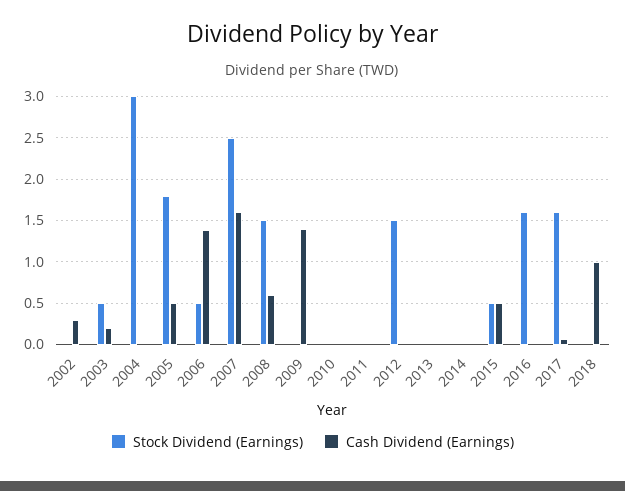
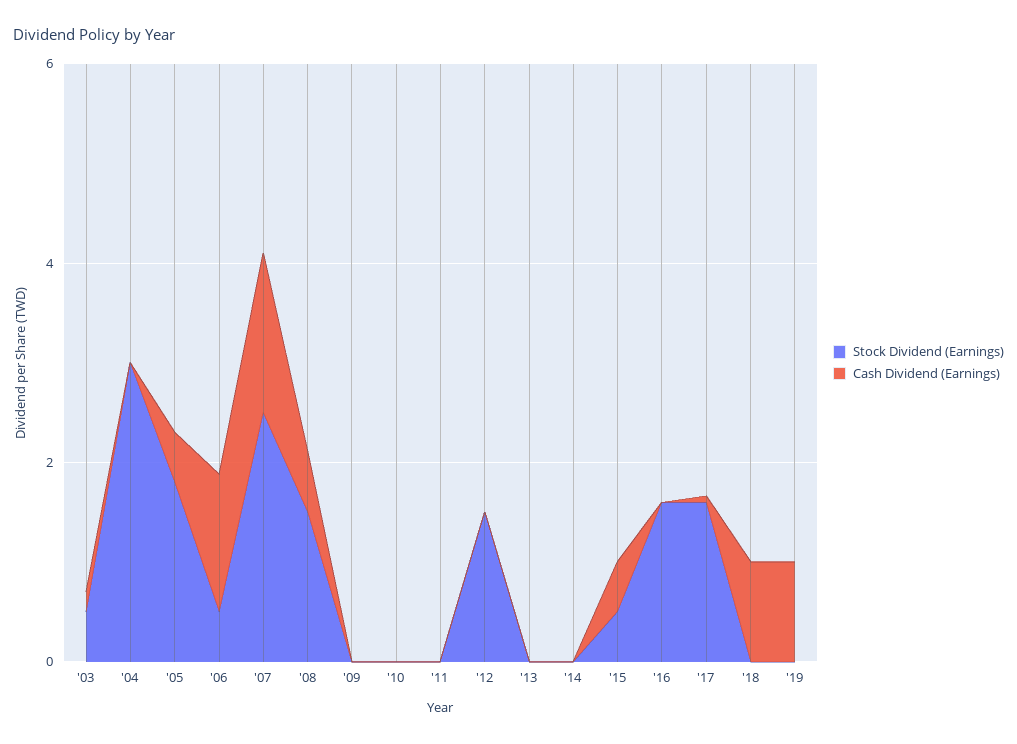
Stock Dividend (Earnings), 2002: 0 -> none
Cash Dividend (Earnings), 2002: 0.3 -> none
Cash Dividend (Earnings), 2009: 1.4 -> 0
Stock Dividend (Earnings), '19: none -> 0
Cash Dividend (Earnings), '19: none -> 1

